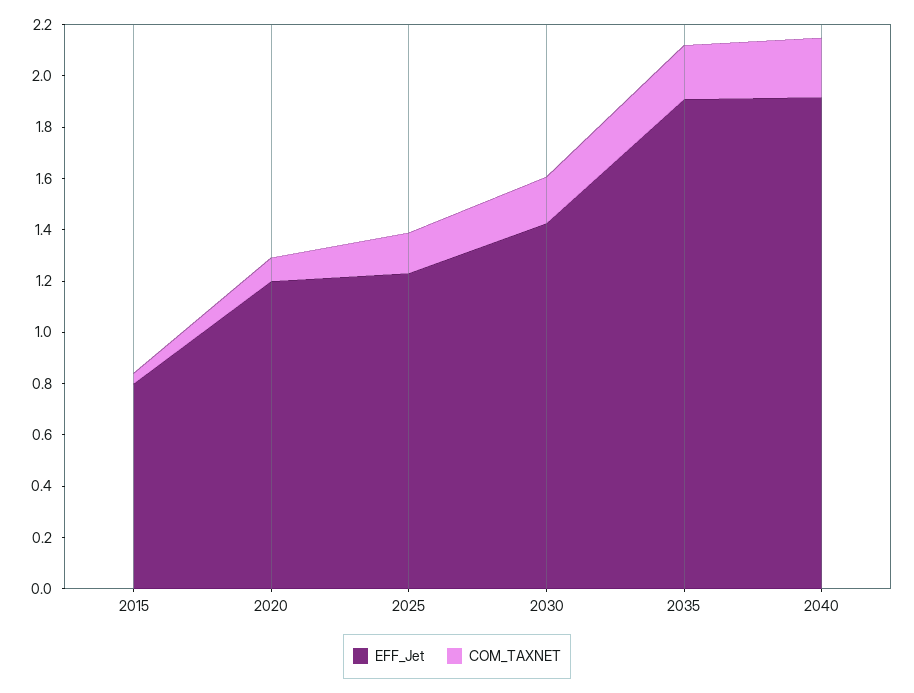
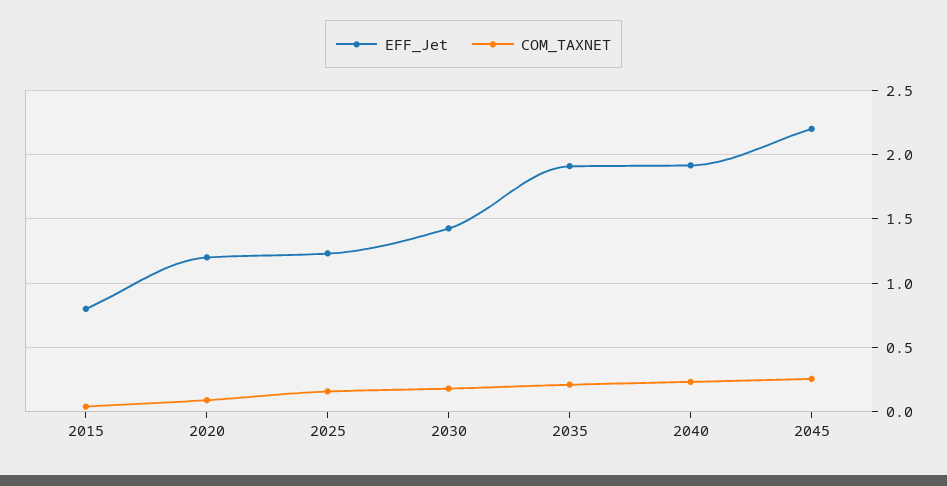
EFF_Jet, 2045: none -> 2.2
COM_TAXNET, 2045: none -> 0.25

